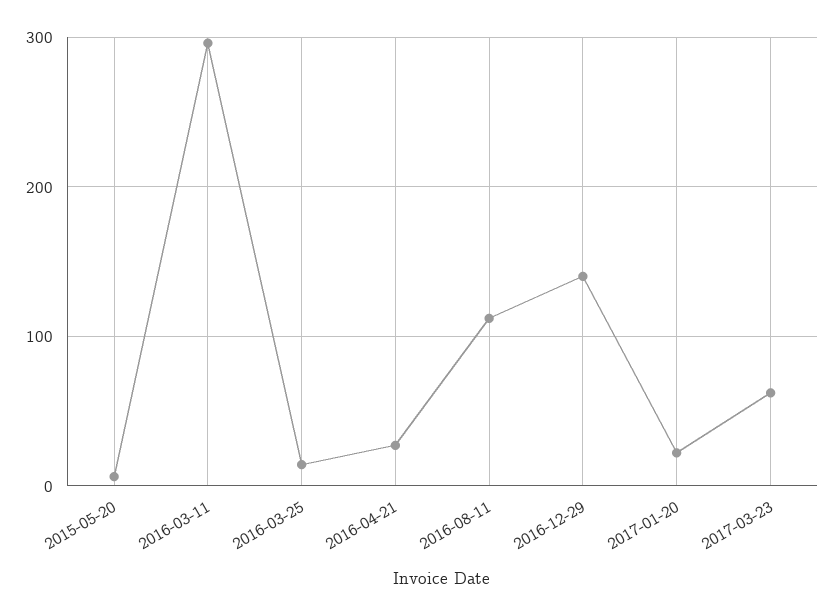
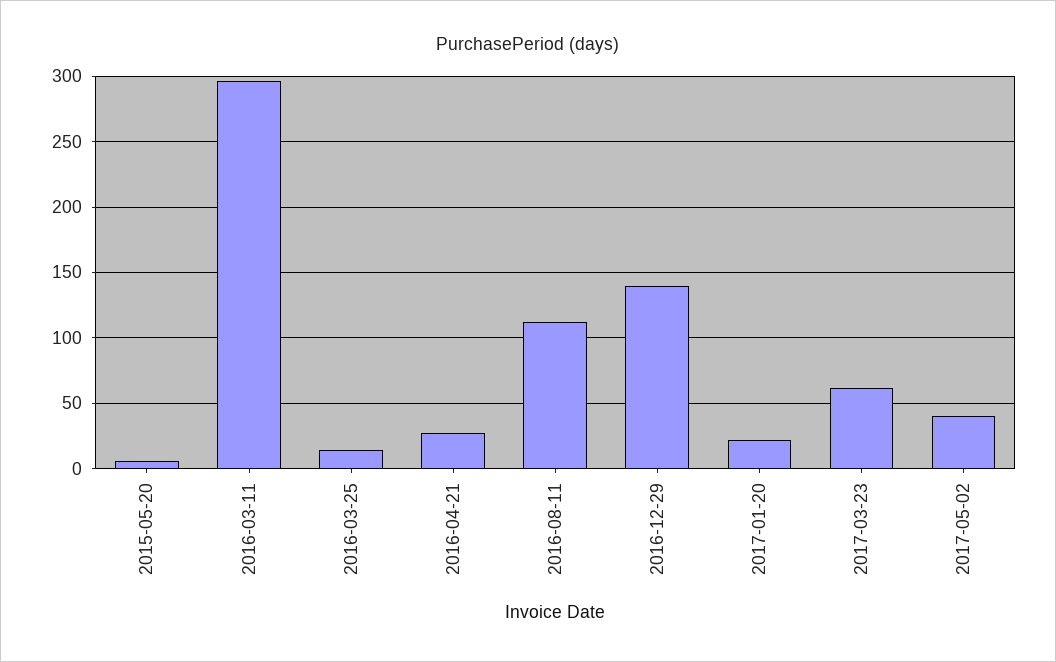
2017-05-02: none -> 40

